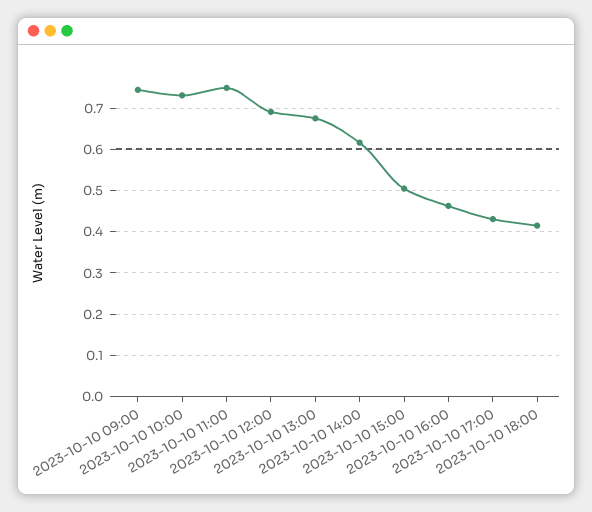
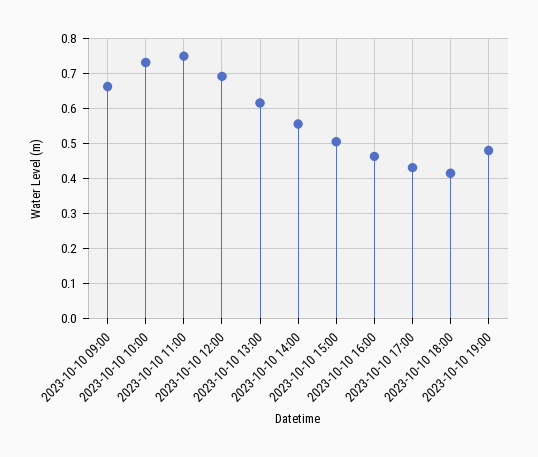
2023-10-10 09:00: 0.74 -> 0.66
2023-10-10 13:00: 0.68 -> 0.62
2023-10-10 14:00: 0.62 -> 0.56
2023-10-10 19:00: none -> 0.48

